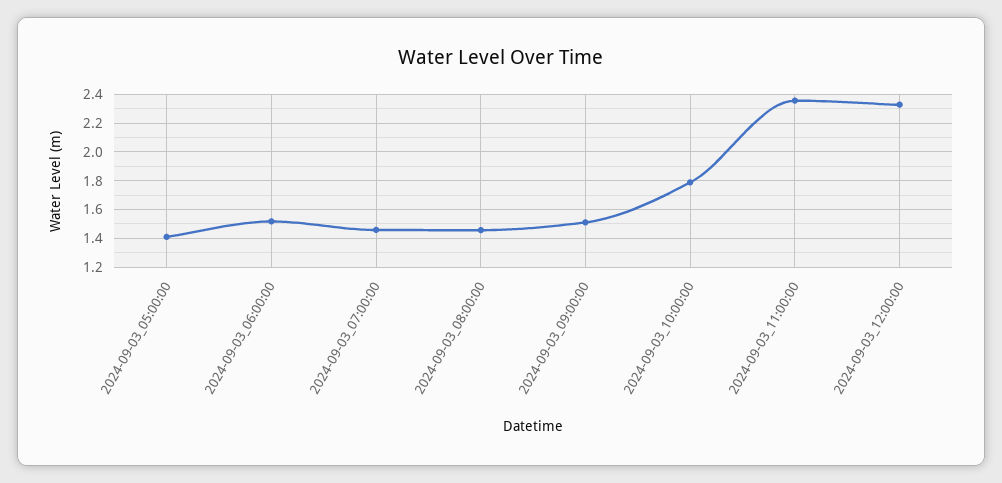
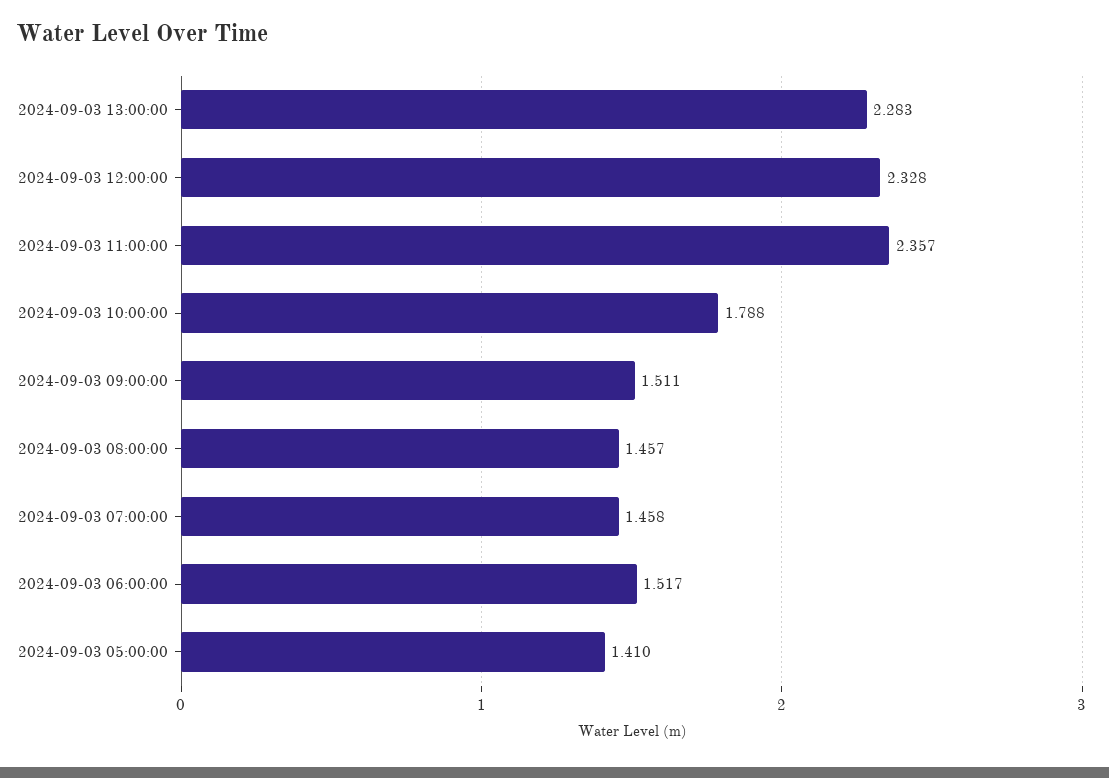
2024-09-03 13:00:00: none -> 2.283

